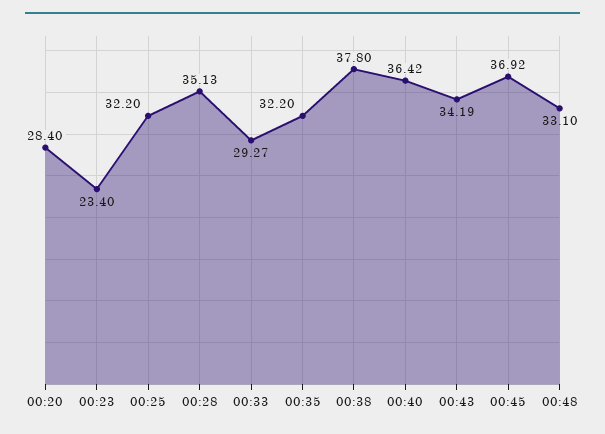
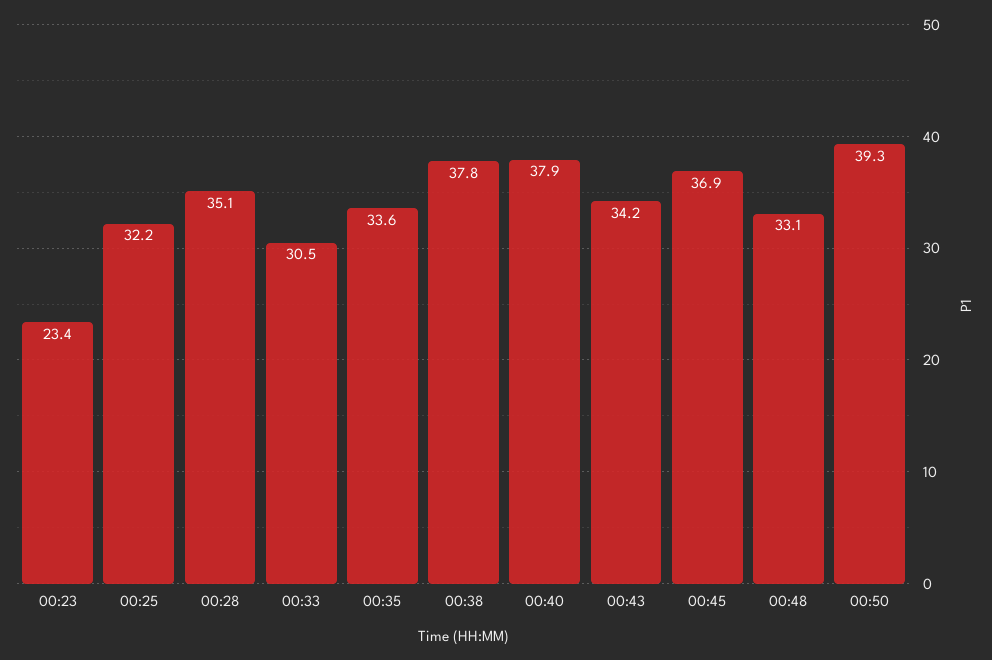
00:20: 28.4 -> none
00:33: 29.27 -> 30.5
00:35: 32.2 -> 33.6
00:40: 36.42 -> 37.9
00:50: none -> 39.3

